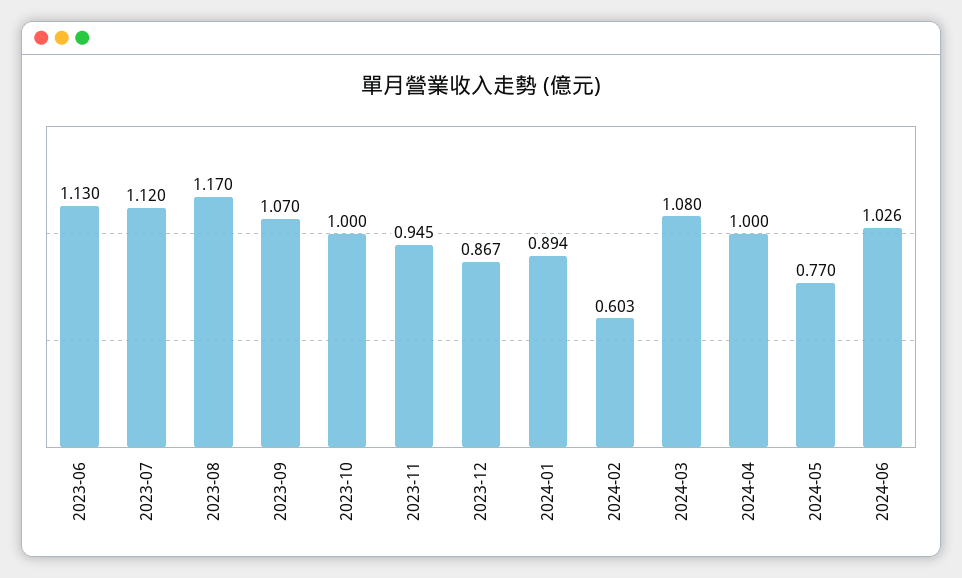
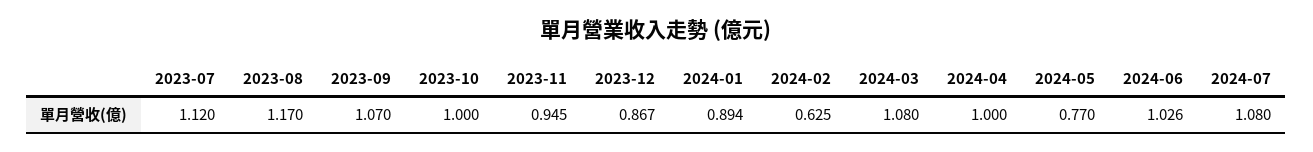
2023-06: 1.13 -> none
2024-02: 0.603 -> 0.625
2024-07: none -> 1.08

